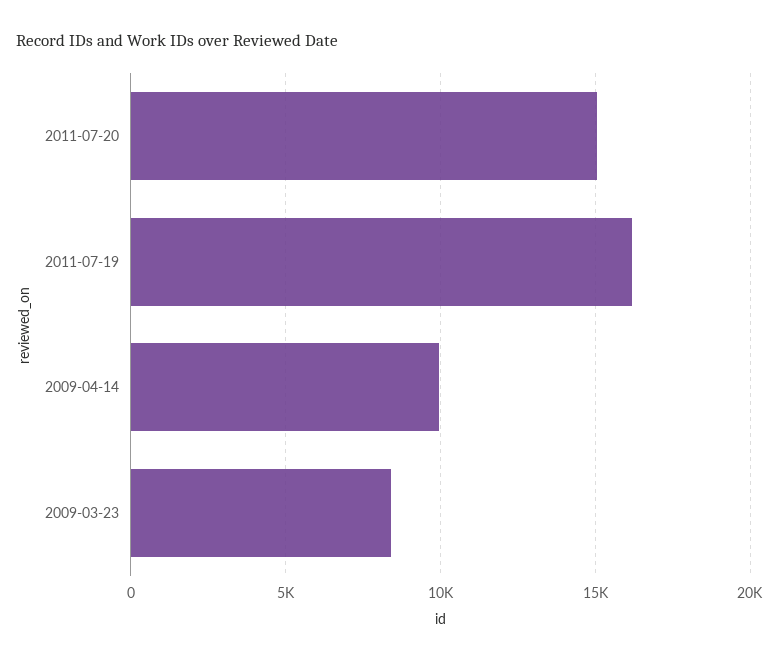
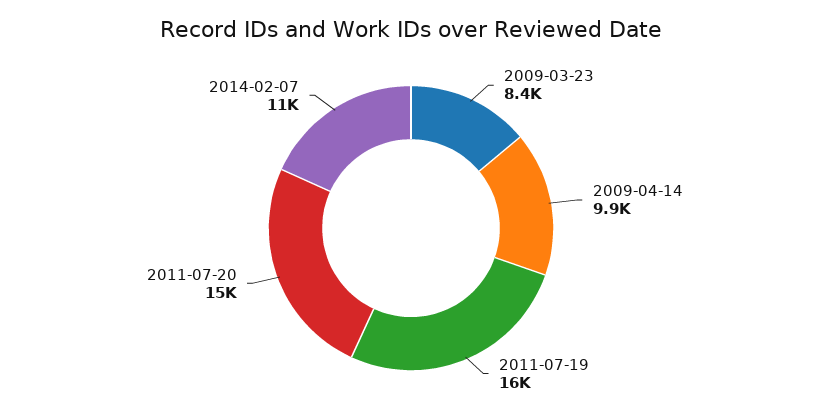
2014-02-07: none -> 11000

